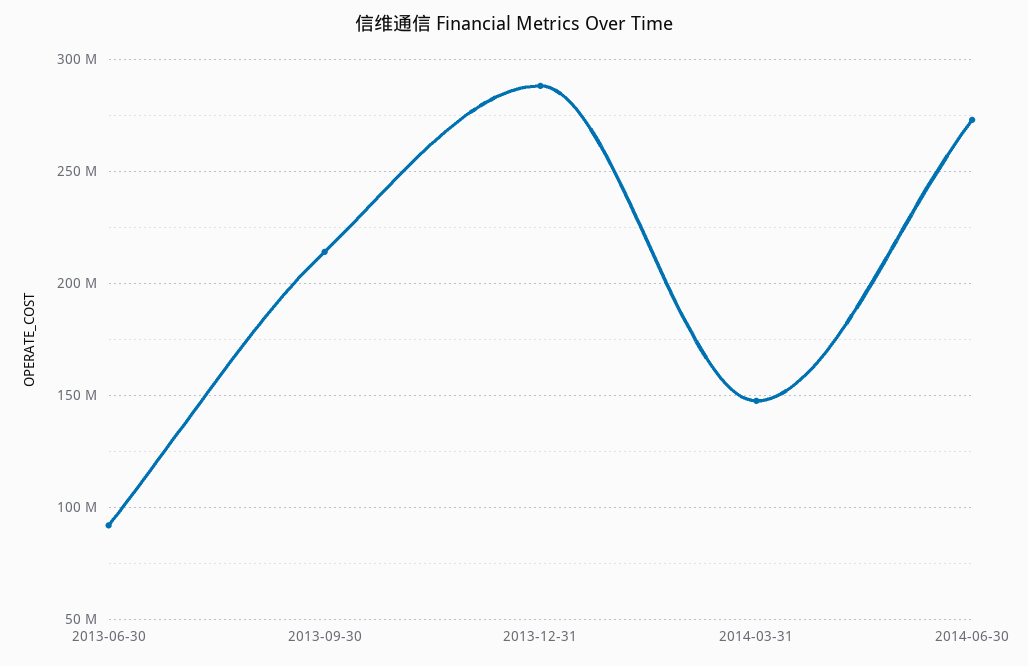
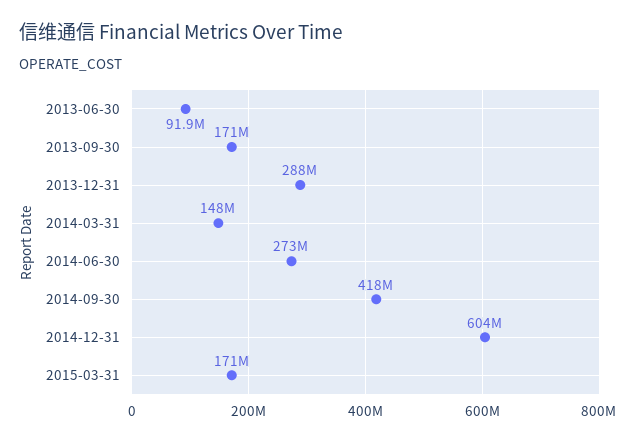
2013-09-30: 215000000 -> 171000000
2014-09-30: none -> 418000000
2014-12-31: none -> 604000000
2015-03-31: none -> 171000000

